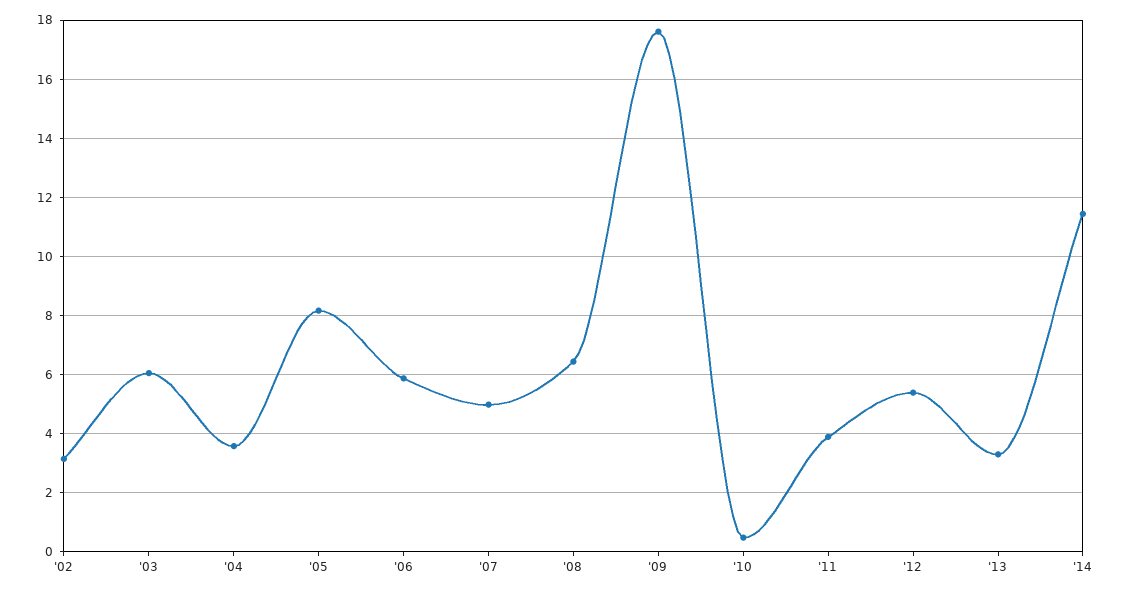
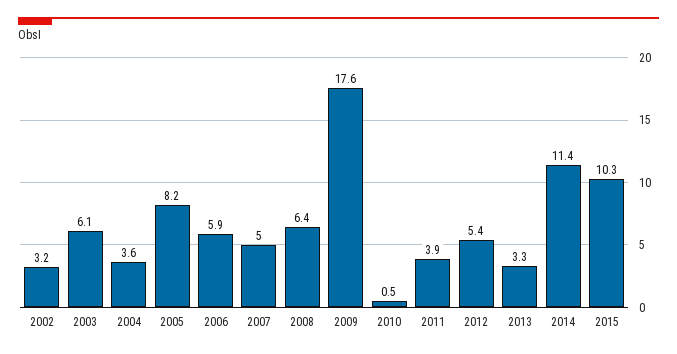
2015: none -> 10.3

